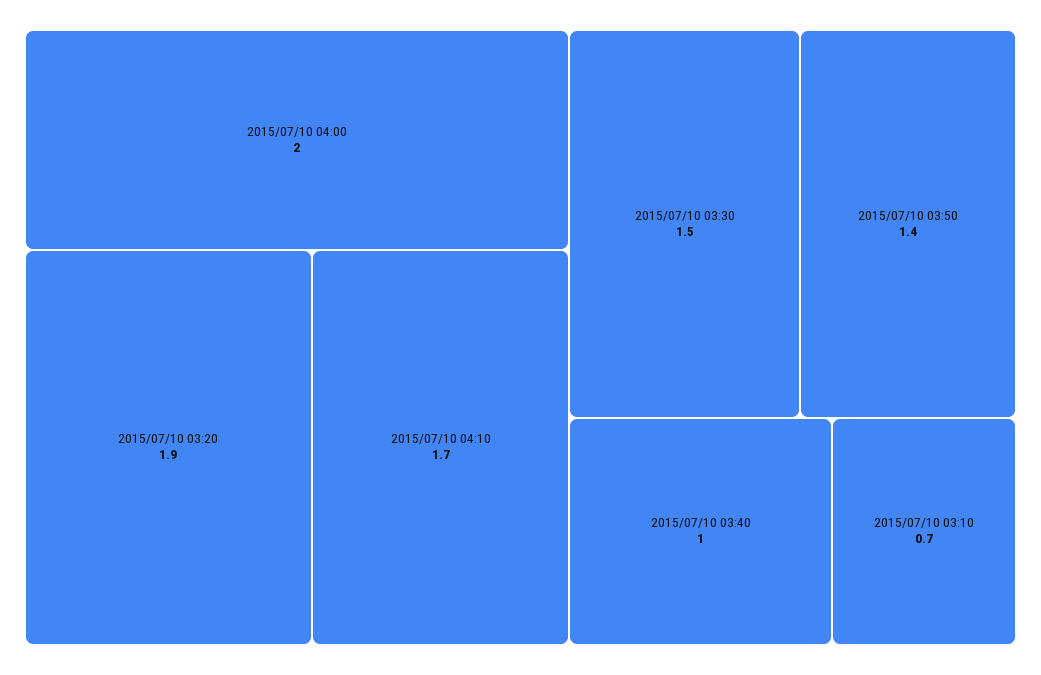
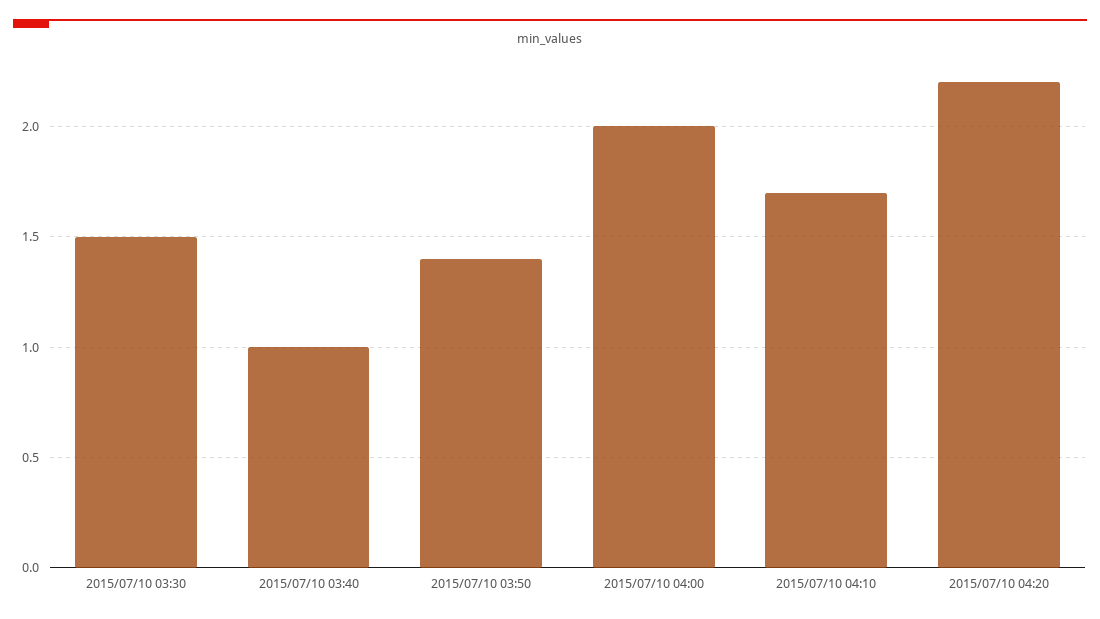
2015/07/10 03:20: 1.9 -> none
2015/07/10 03:10: 0.7 -> none
2015/07/10 04:20: none -> 2.2

